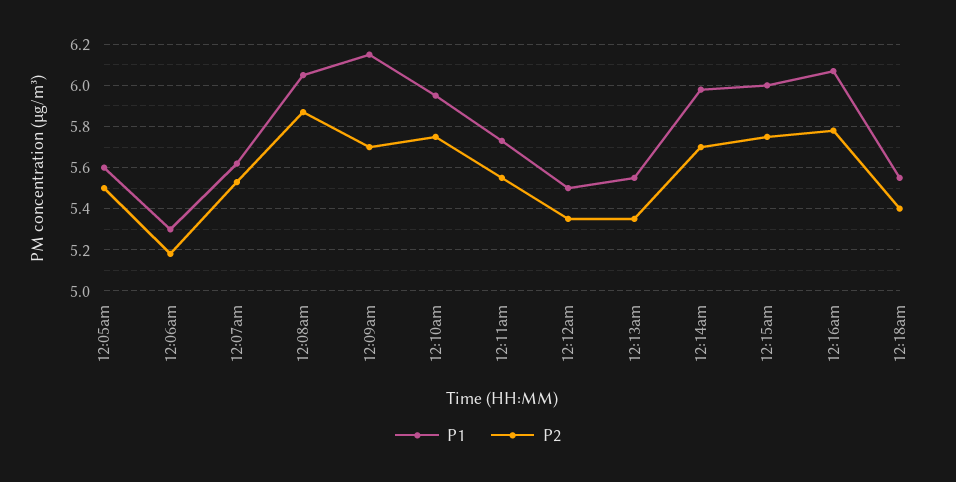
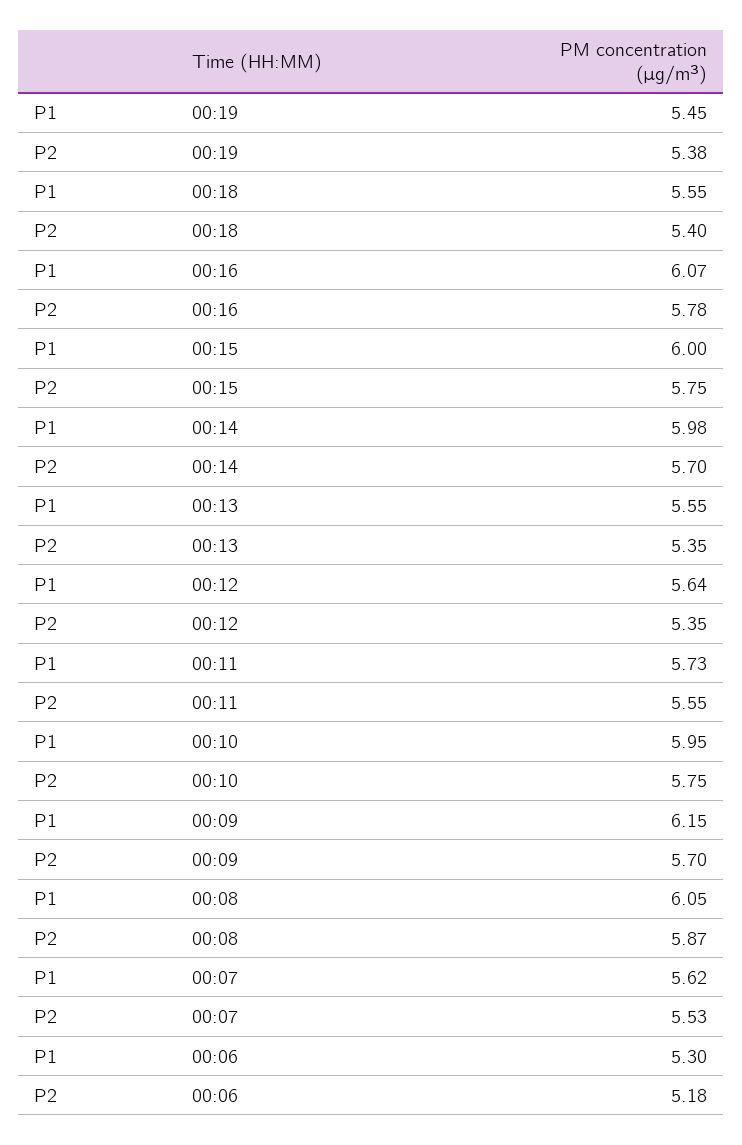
P1, 12:05am: 5.6 -> none
P2, 12:05am: 5.5 -> none
P1, 12:12am: 5.5 -> 5.64
P1, 00:19: none -> 5.45
P2, 00:19: none -> 5.38

